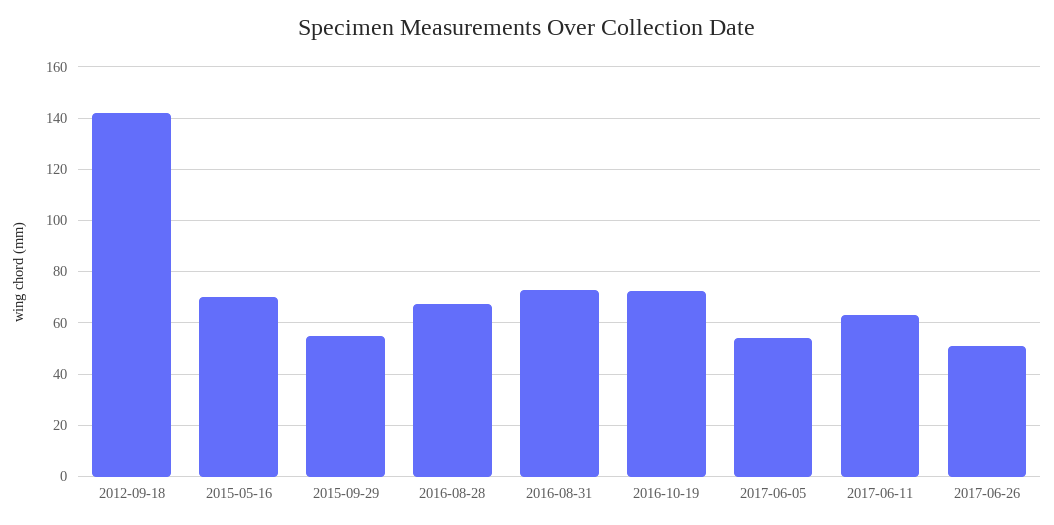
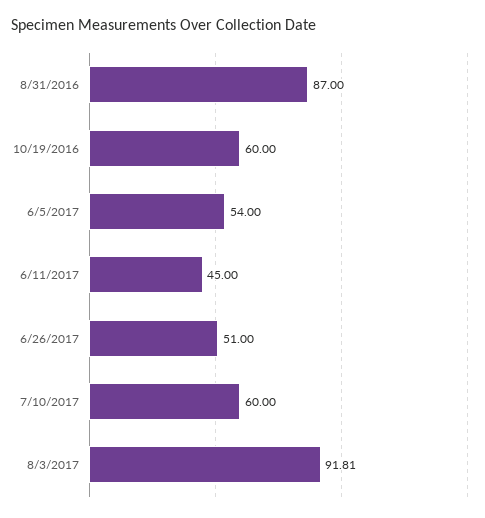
2012-09-18: 142.5 -> none
2015-05-16: 70 -> none
2015-09-29: 55 -> none
2016-08-28: 67.5 -> none
2016-08-31: 72.5 -> 87
2016-10-19: 72.5 -> 60
2017-06-11: 62.5 -> 45
7/10/2017: none -> 60
8/3/2017: none -> 91.81

